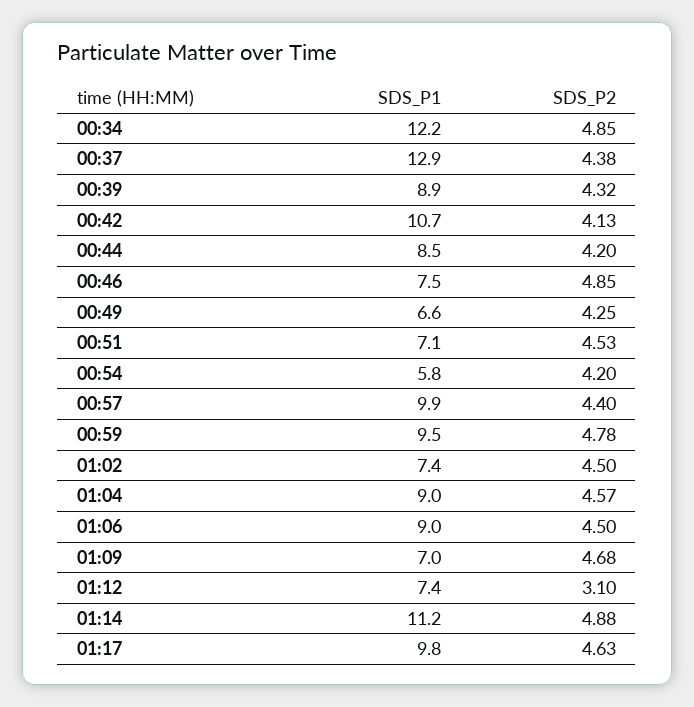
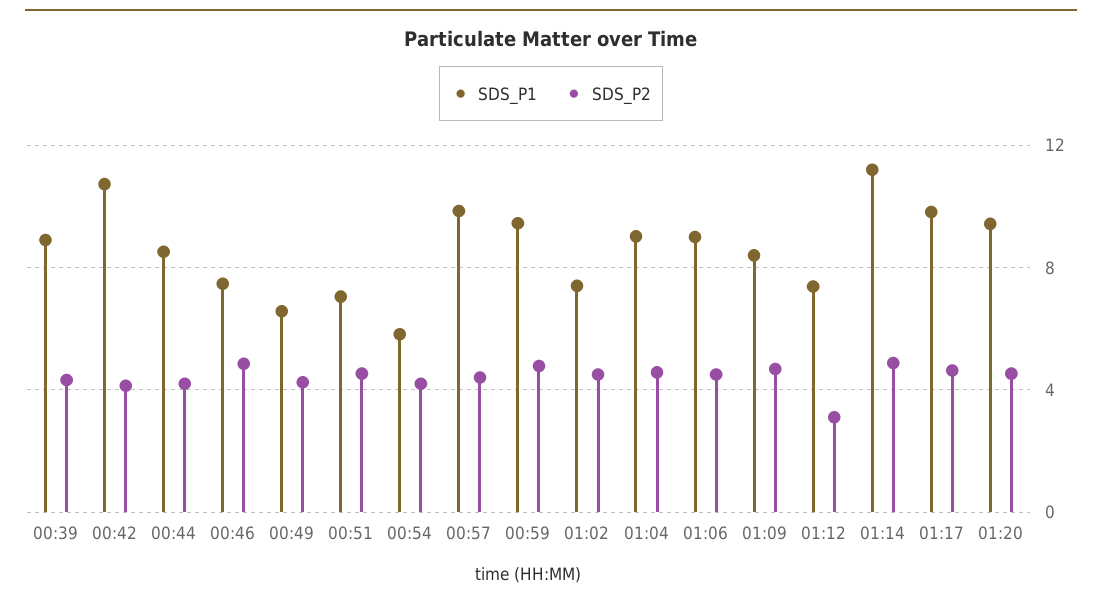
SDS_P1, 00:34: 12.2 -> none
SDS_P2, 00:34: 4.85 -> none
SDS_P1, 00:37: 12.9 -> none
SDS_P2, 00:37: 4.38 -> none
SDS_P1, 01:09: 7 -> 8.5
SDS_P1, 01:20: none -> 9.5
SDS_P2, 01:20: none -> 4.5

